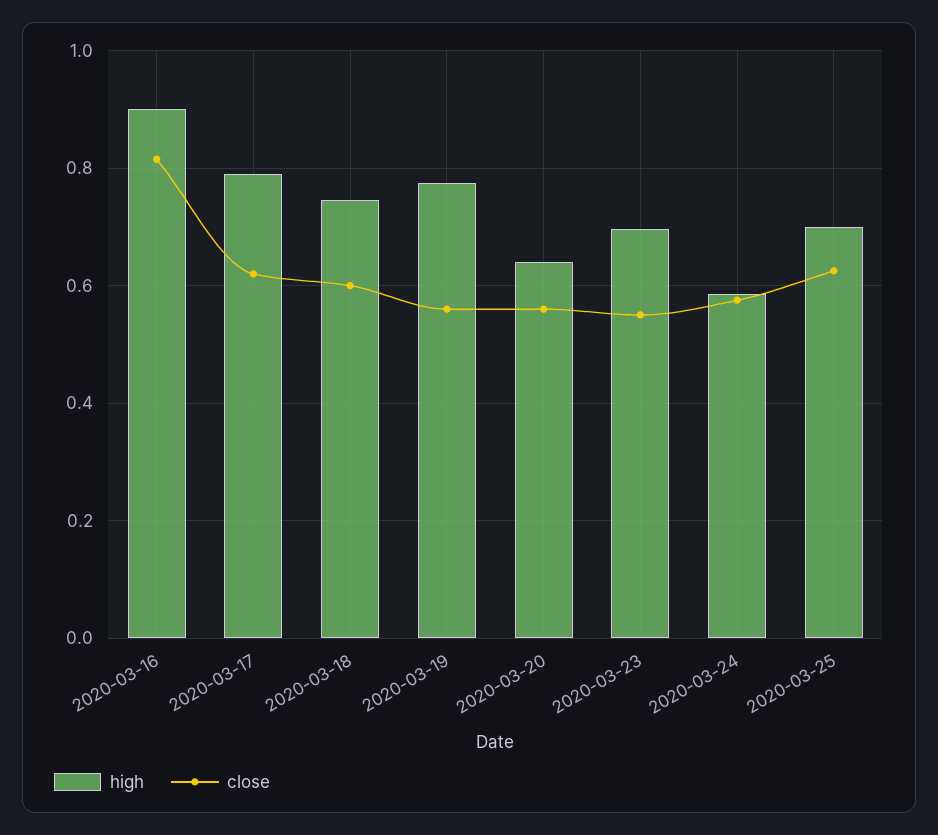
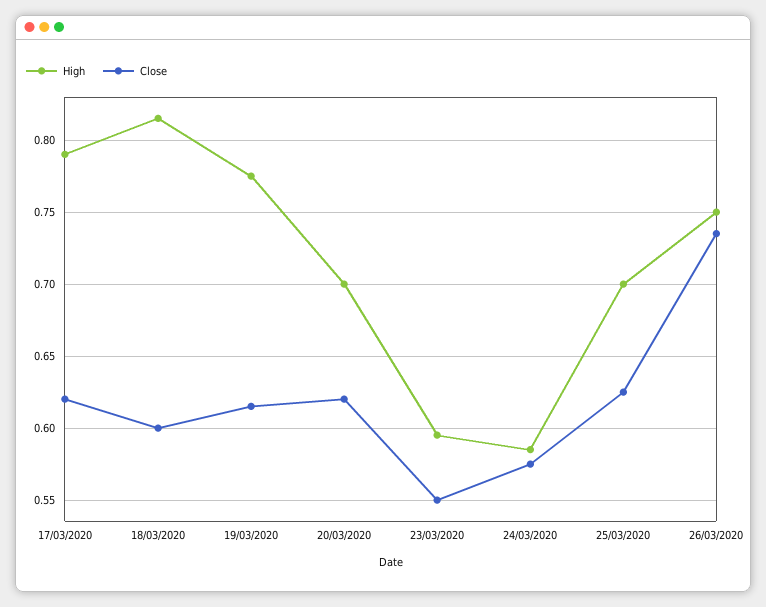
high, 2020-03-16: 0.9 -> none
close, 2020-03-16: 0.82 -> none
high, 2020-03-18: 0.74 -> 0.815
close, 2020-03-19: 0.56 -> 0.615
high, 2020-03-20: 0.64 -> 0.7
close, 2020-03-20: 0.56 -> 0.62
high, 2020-03-23: 0.7 -> 0.595
high, 26/03/2020: none -> 0.75
close, 26/03/2020: none -> 0.735

